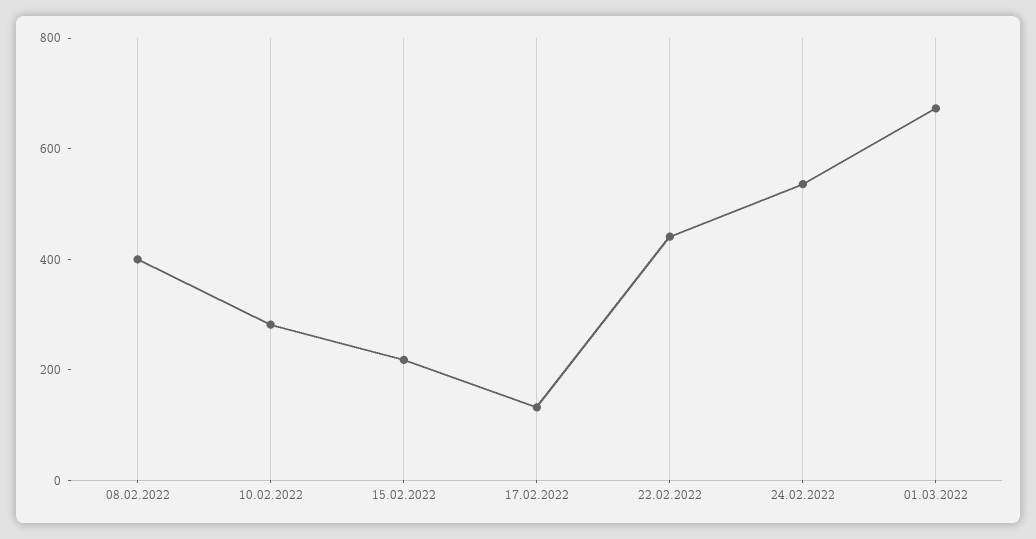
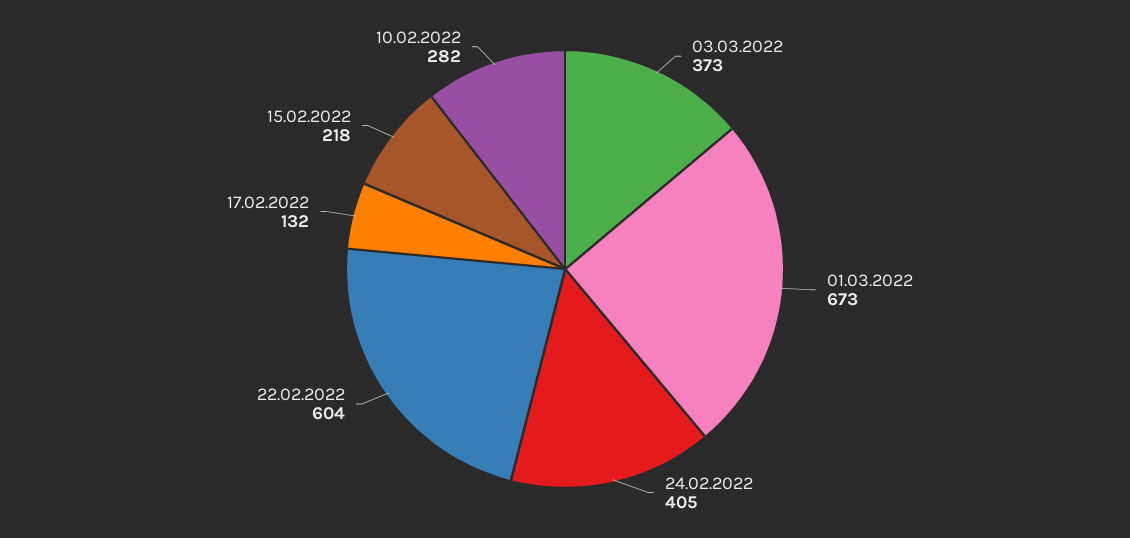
08.02.2022: 400 -> none
22.02.2022: 450 -> 604
24.02.2022: 550 -> 405
03.03.2022: none -> 373

